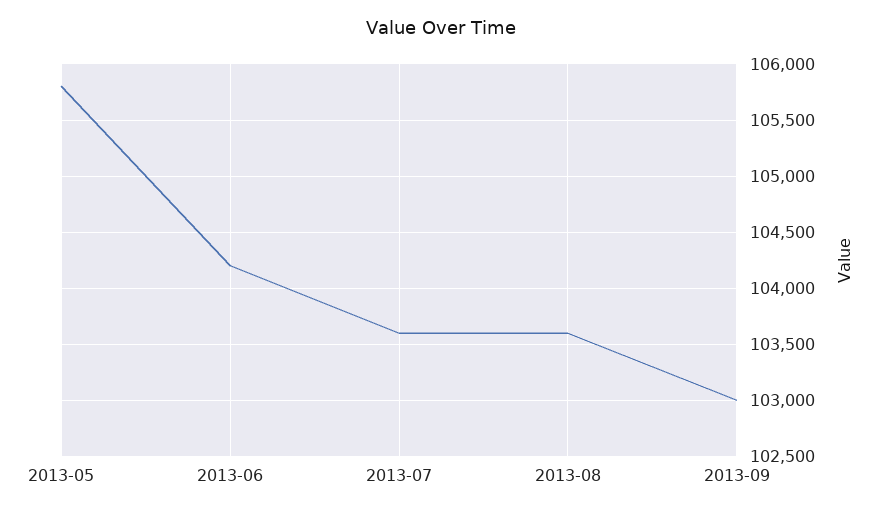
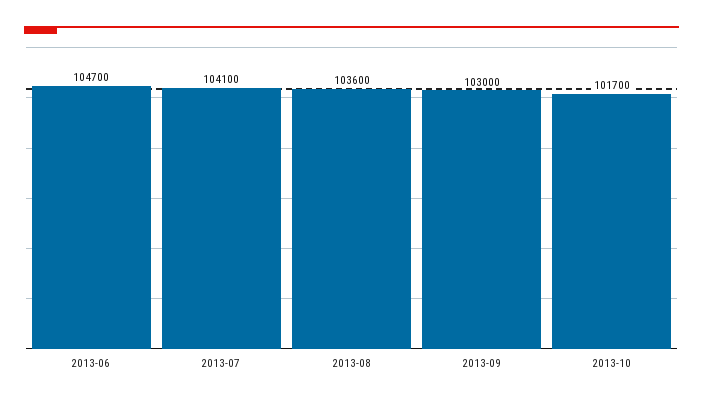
2013-05: 105800 -> none
2013-06: 104200 -> 104700
2013-07: 103600 -> 104100
2013-10: none -> 101700

